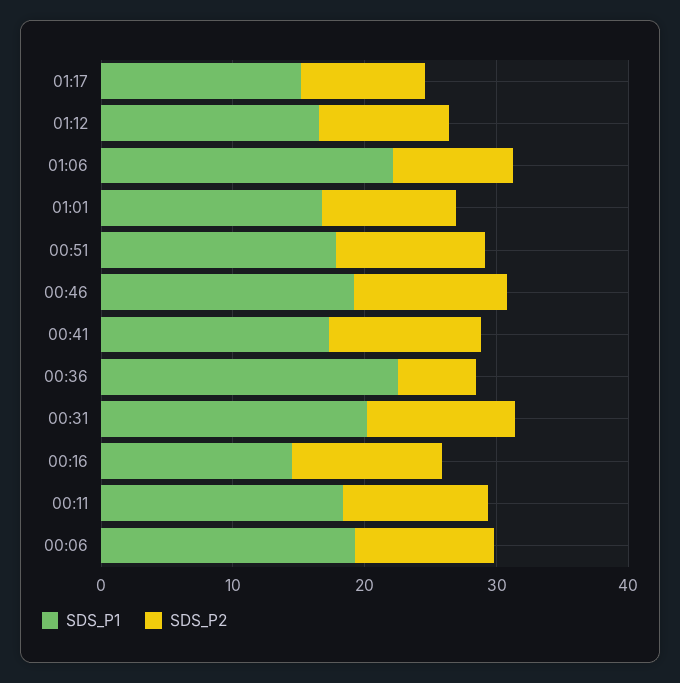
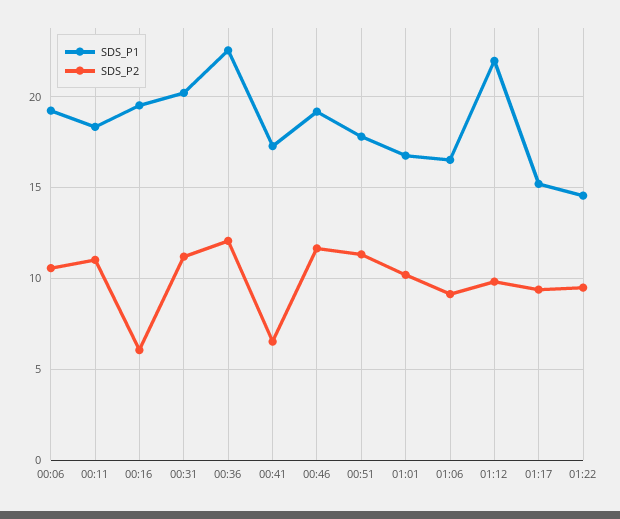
SDS_P1, 01:12: 16 -> 22
SDS_P1, 01:06: 22 -> 16.5
SDS_P2, 00:41: 12 -> 6.5
SDS_P2, 00:36: 6 -> 12
SDS_P1, 00:16: 14 -> 19.5
SDS_P2, 00:16: 12 -> 6
SDS_P1, 01:22: none -> 14.5
SDS_P2, 01:22: none -> 9.5

